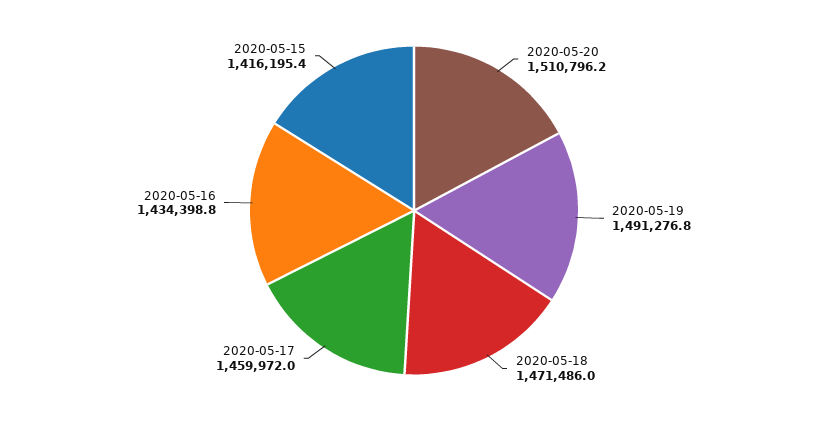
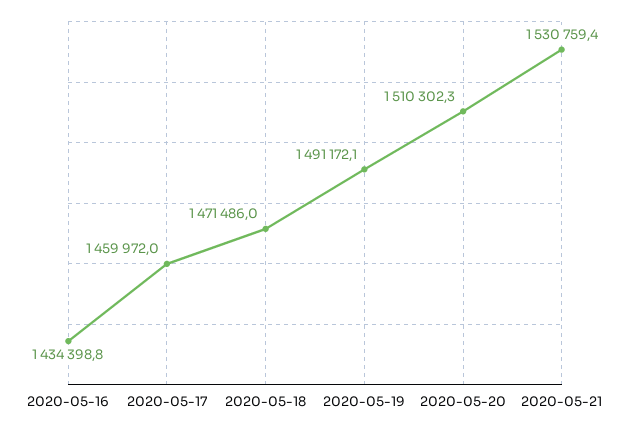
2020-05-20: 1510796.2 -> 1510302.3
2020-05-19: 1491276.8 -> 1491172.1
2020-05-15: 1416195.4 -> none
2020-05-21: none -> 1530759.4

